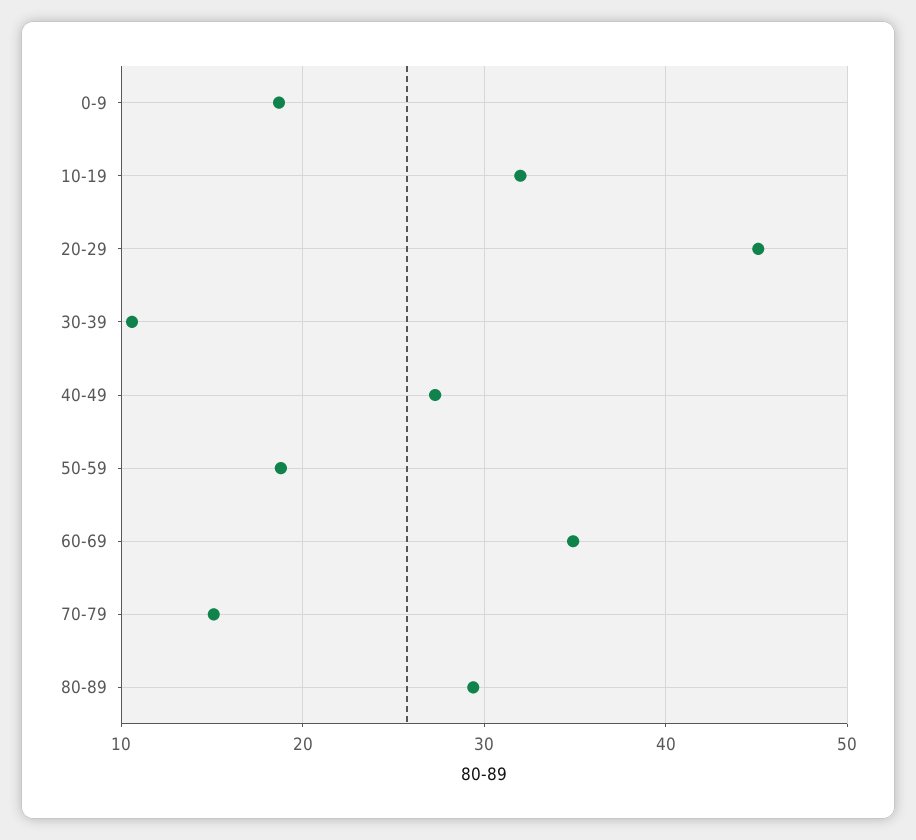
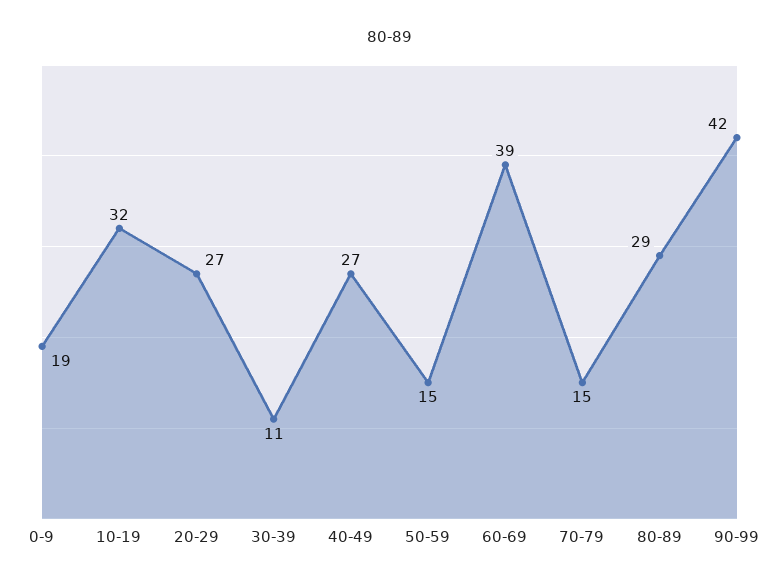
20-29: 45 -> 27
50-59: 19 -> 15
60-69: 35 -> 39
90-99: none -> 42

